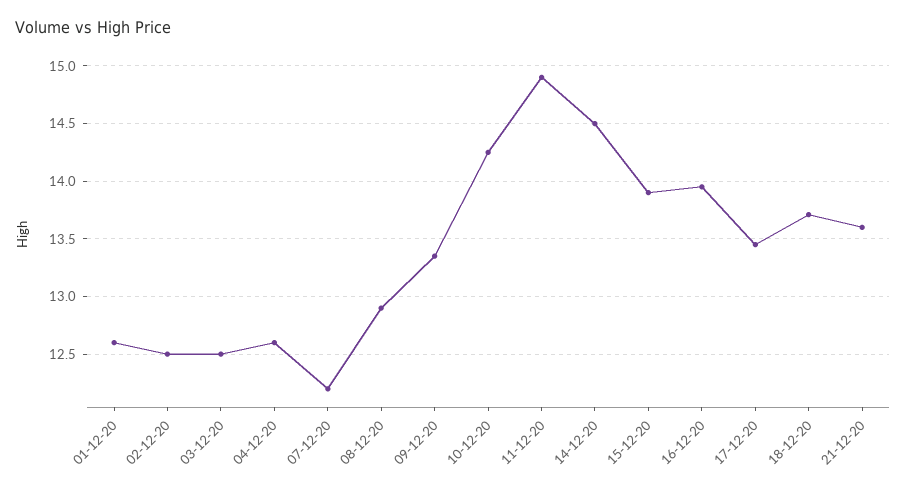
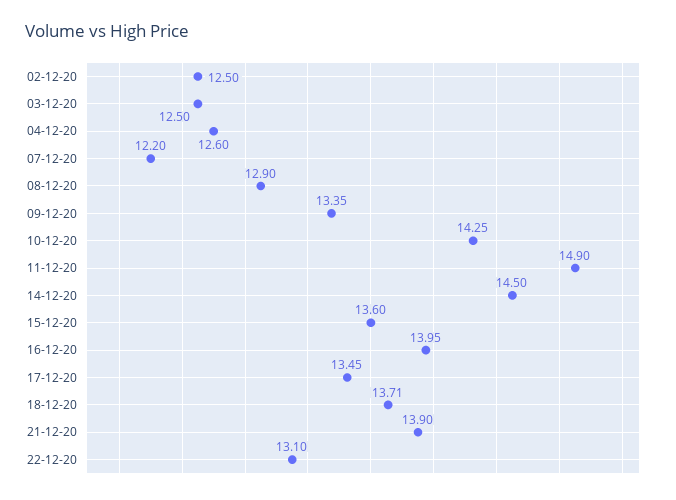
01-12-20: 12.6 -> none
15-12-20: 13.9 -> 13.6
21-12-20: 13.6 -> 13.9
22-12-20: none -> 13.1

